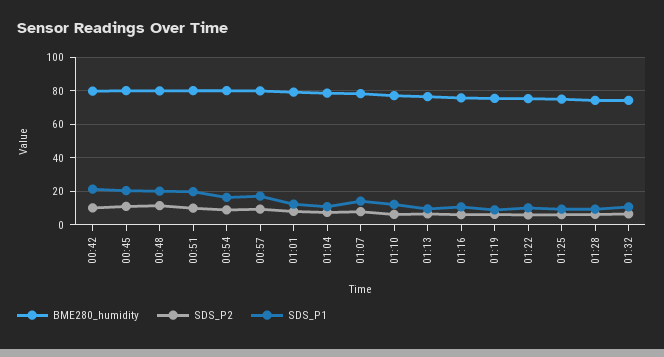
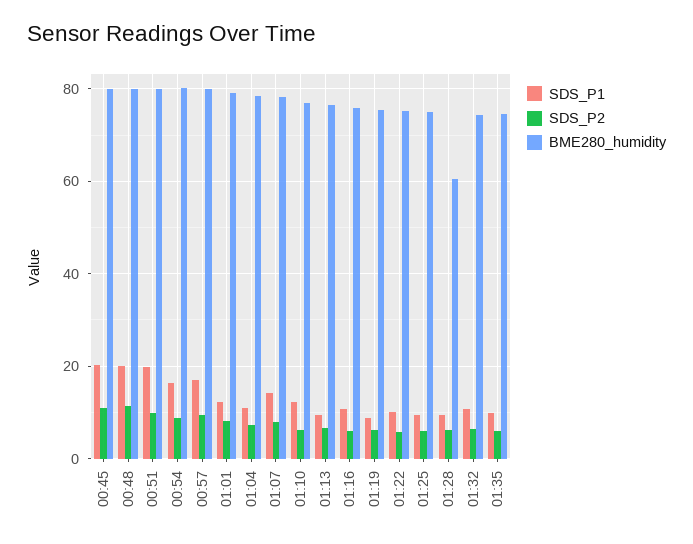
BME280_humidity, 00:42: 80 -> none
SDS_P2, 00:42: 10 -> none
SDS_P1, 00:42: 20 -> none
BME280_humidity, 01:28: 75 -> 60
SDS_P1, 01:35: none -> 10
SDS_P2, 01:35: none -> 6
BME280_humidity, 01:35: none -> 74

